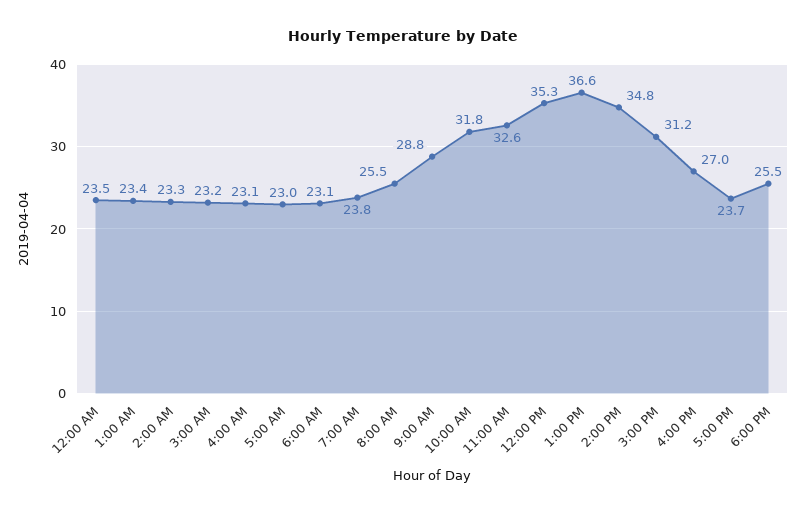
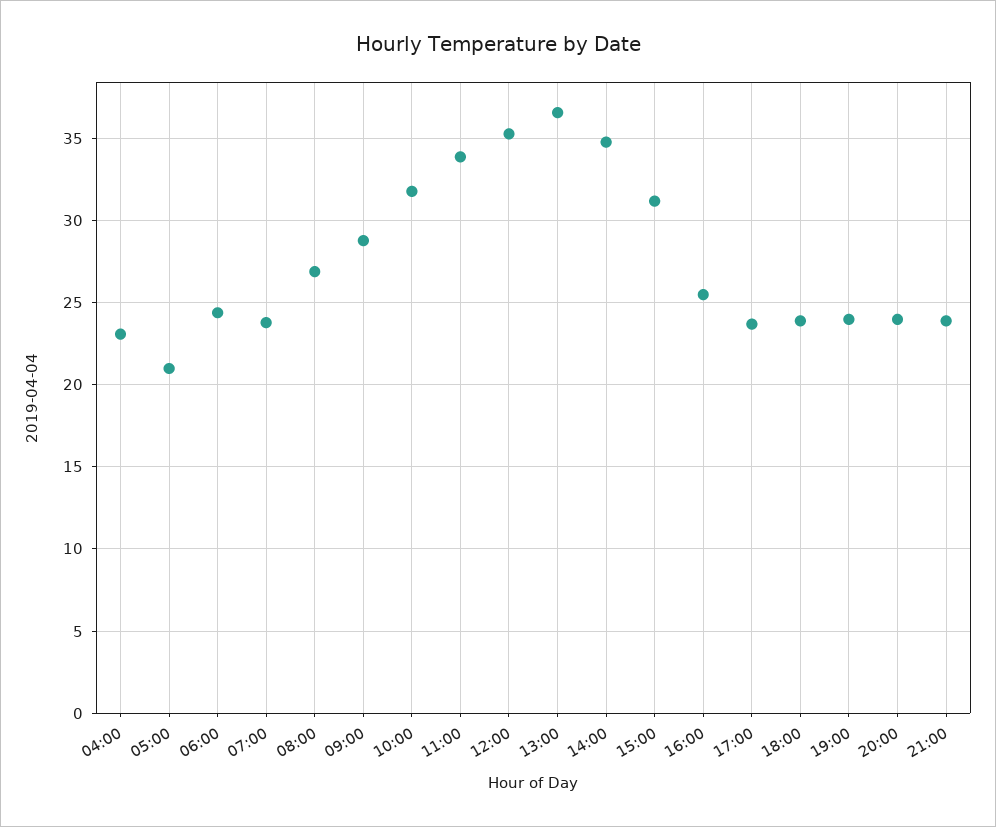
12:00 AM: 23.5 -> none
1:00 AM: 23.4 -> none
2:00 AM: 23.3 -> none
3:00 AM: 23.2 -> none
5:00 AM: 23 -> 21
6:00 AM: 23.1 -> 24.5
8:00 AM: 25.5 -> 27
11:00 AM: 32.6 -> 34
4:00 PM: 27 -> 25.5
6:00 PM: 25.5 -> 24
19:00: none -> 24
20:00: none -> 24
21:00: none -> 24

